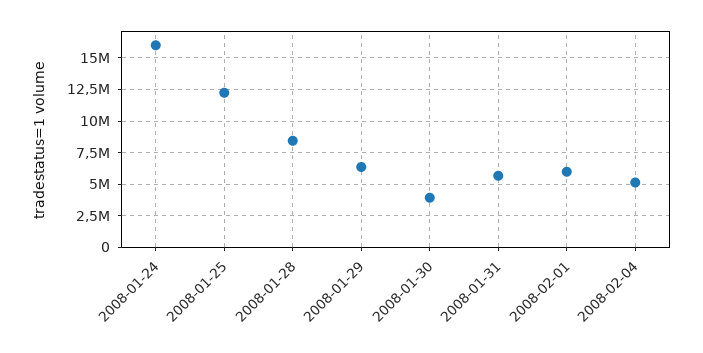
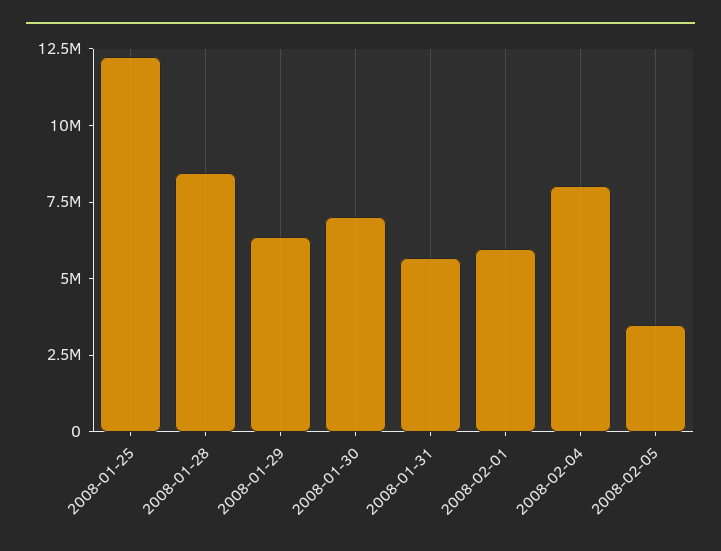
2008-01-24: 16000000 -> none
2008-01-30: 4000000 -> 7000000
2008-02-04: 5000000 -> 8000000
2008-02-05: none -> 3500000

